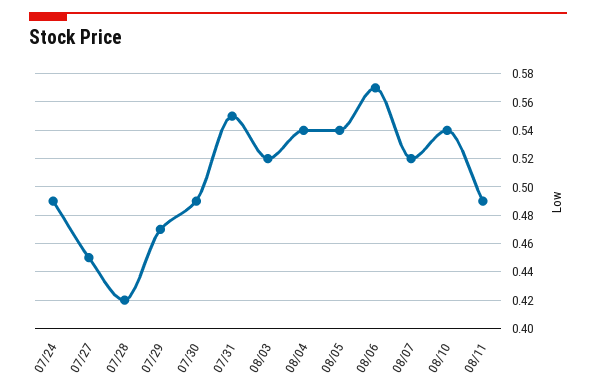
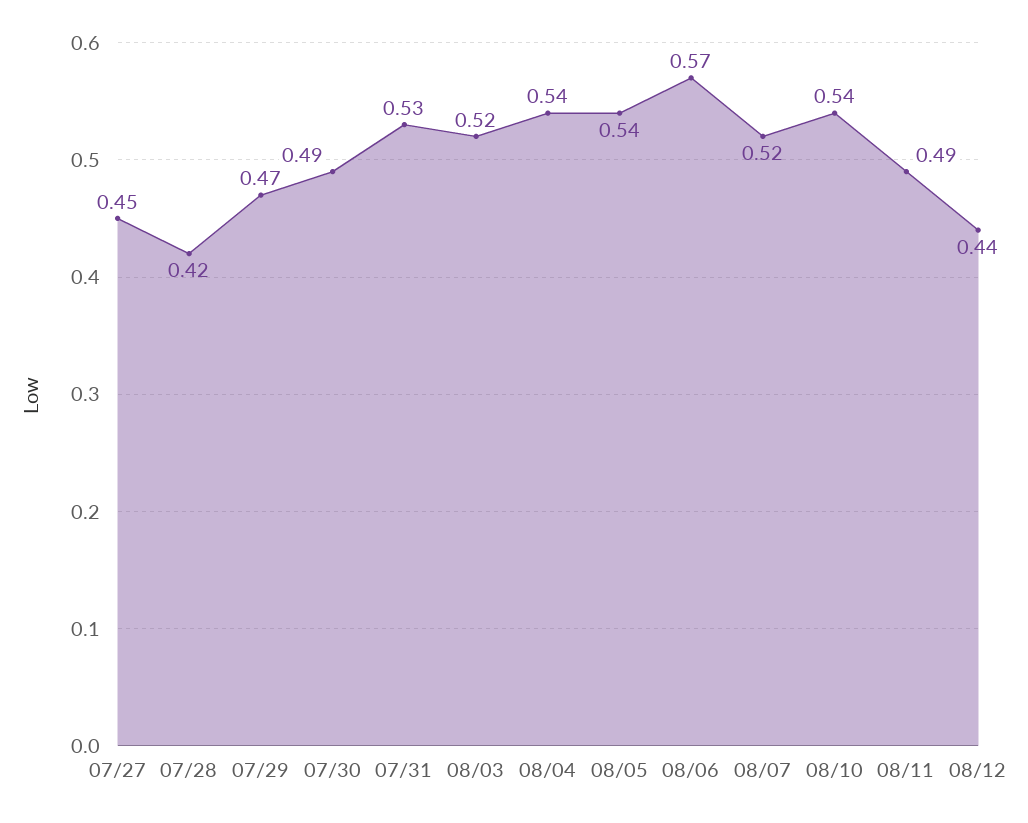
07/24: 0.49 -> none
07/31: 0.55 -> 0.53
08/12: none -> 0.44

